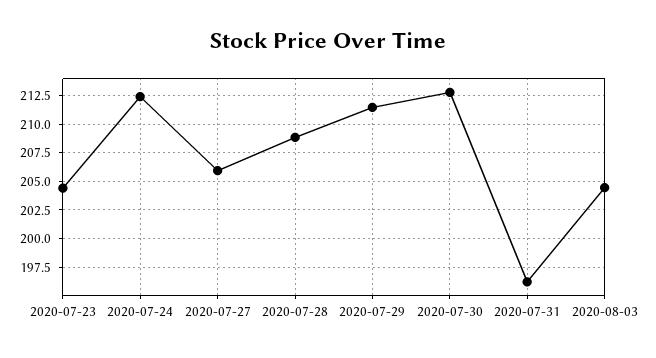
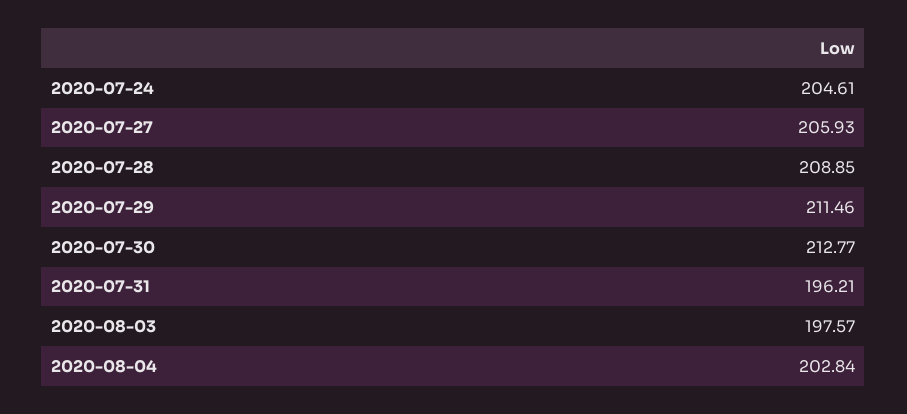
2020-07-23: 205 -> none
2020-07-24: 212.5 -> 204.61
2020-08-03: 205 -> 197.57
2020-08-04: none -> 202.84

